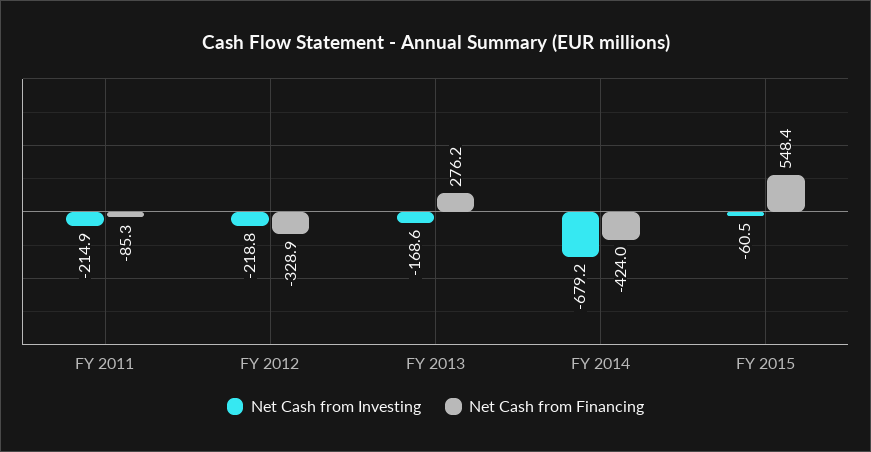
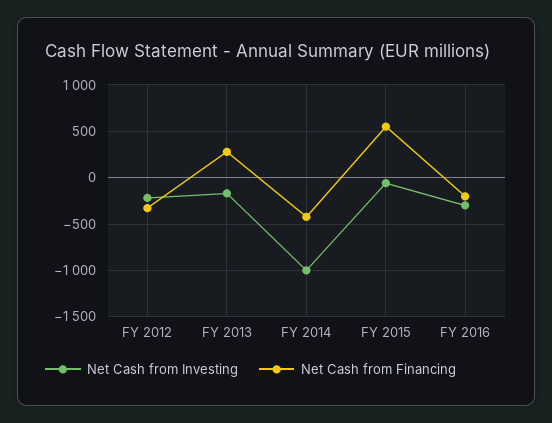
Net Cash from Investing, FY 2011: -214.9 -> none
Net Cash from Financing, FY 2011: -85.3 -> none
Net Cash from Investing, FY 2014: -679.2 -> -1000
Net Cash from Investing, FY 2016: none -> -300
Net Cash from Financing, FY 2016: none -> -200

